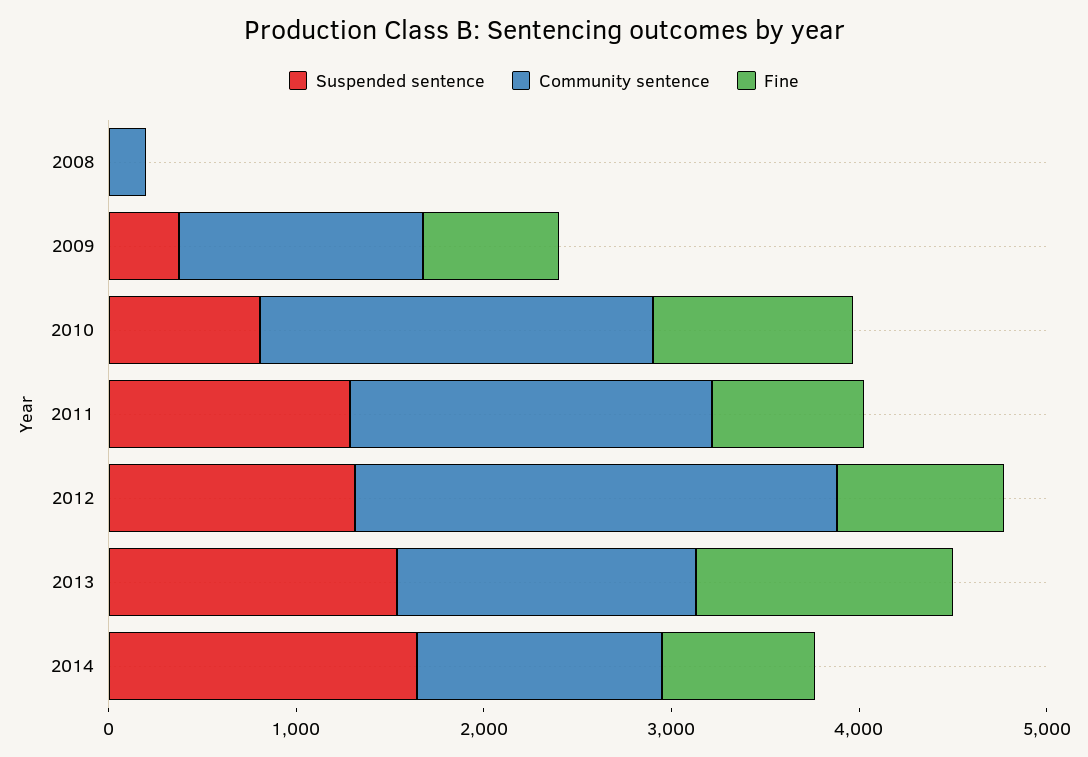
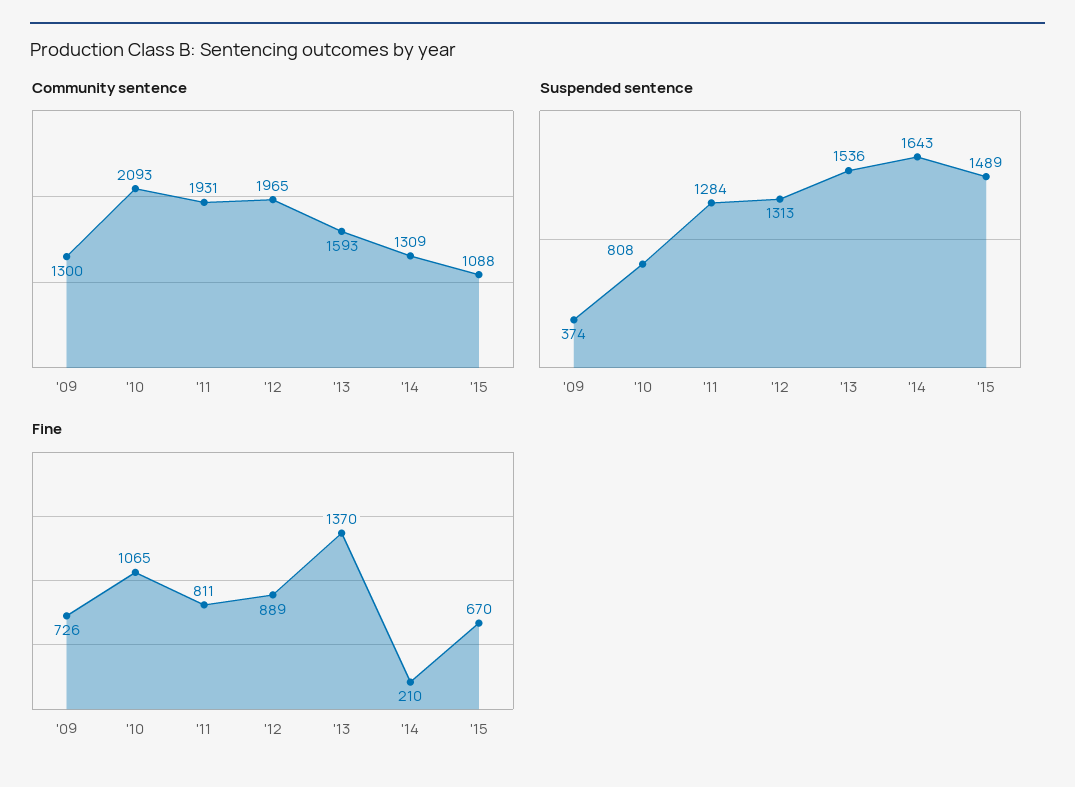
Suspended sentence, 2008: 0 -> none
Community sentence, 2008: 200 -> none
Fine, 2008: 0 -> none
Community sentence, 2012: 2600 -> 1965
Fine, 2014: 800 -> 210
Community sentence, '15: none -> 1088
Suspended sentence, '15: none -> 1489
Fine, '15: none -> 670

